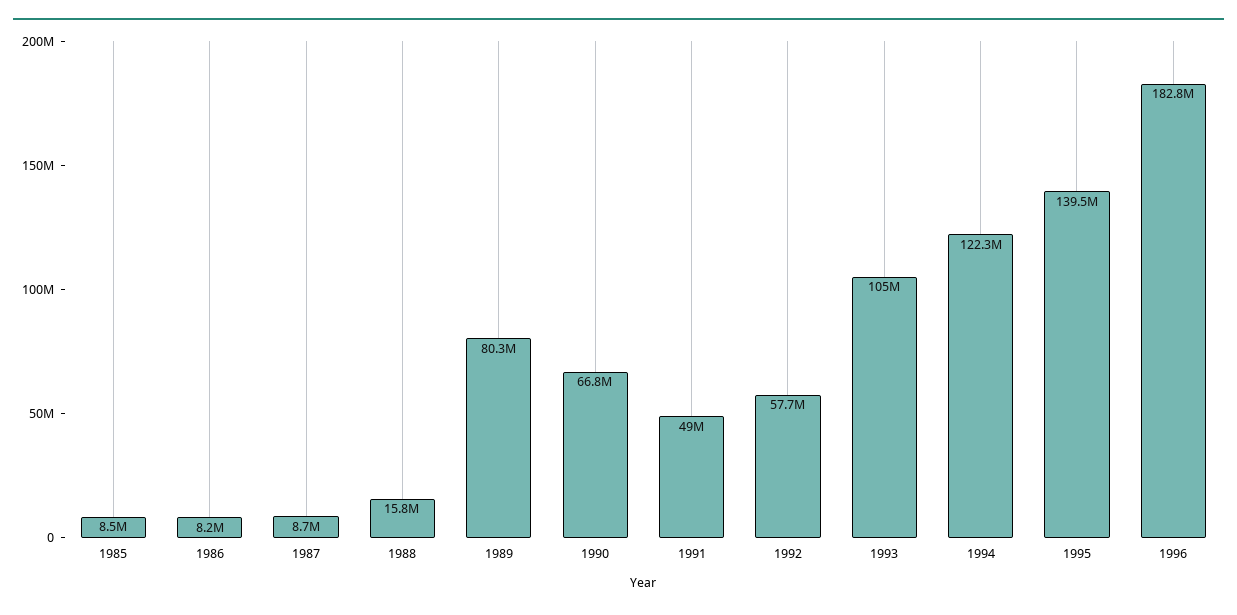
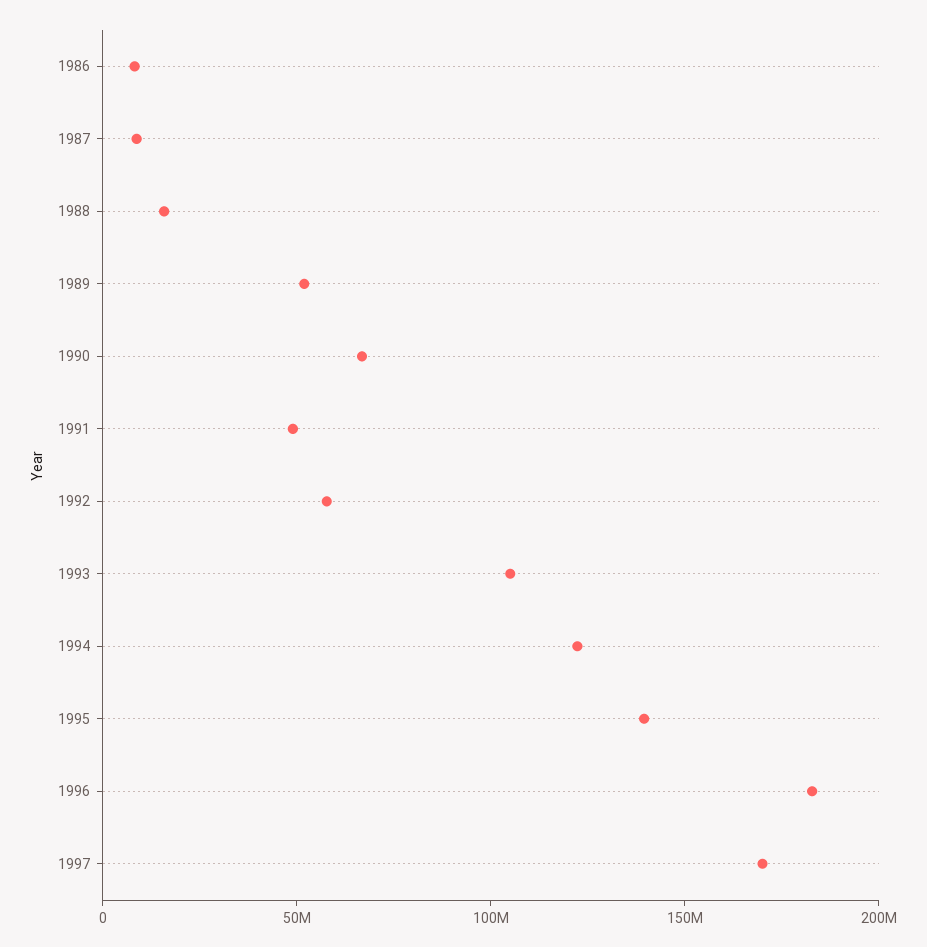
1985: 8500000 -> none
1989: 80300000 -> 50000000
1997: none -> 170000000

